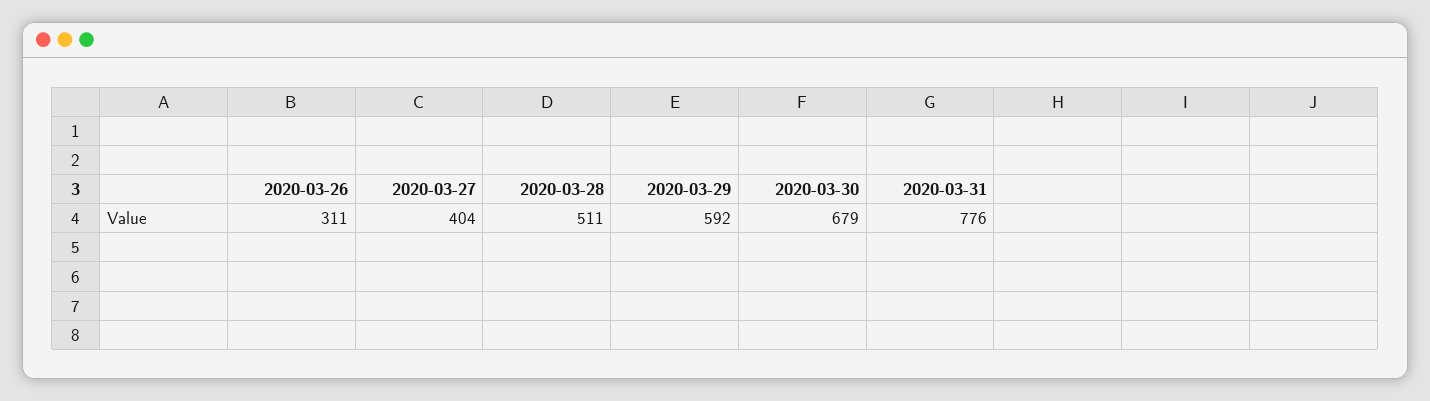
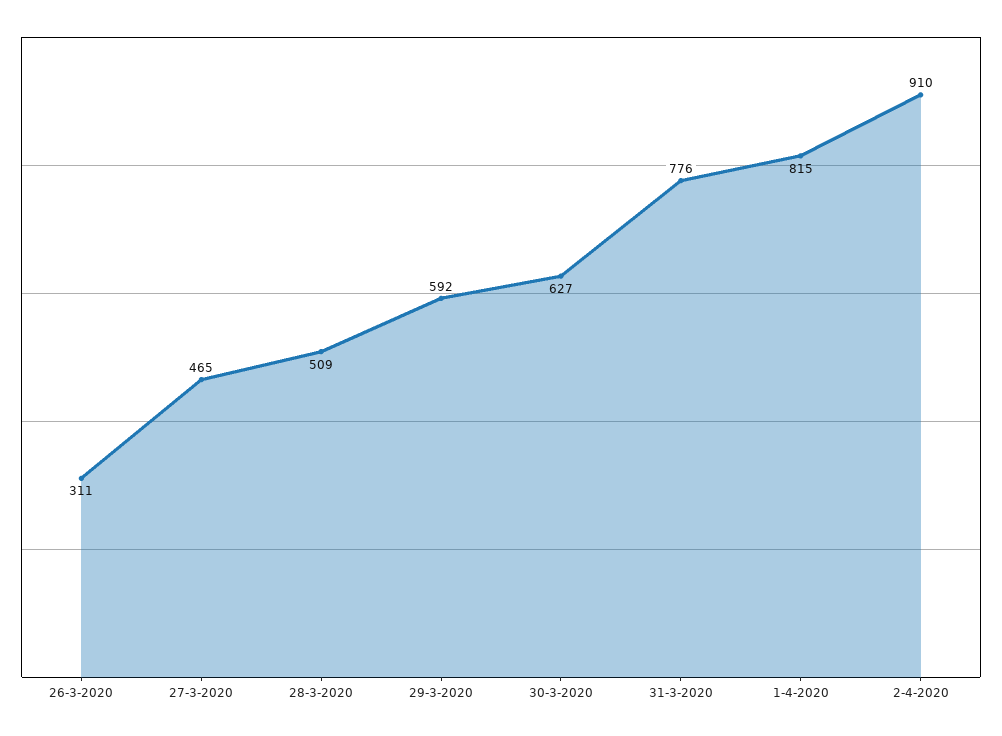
2020-03-27: 404 -> 465
2020-03-28: 511 -> 509
2020-03-30: 679 -> 627
1-4-2020: none -> 815
2-4-2020: none -> 910

